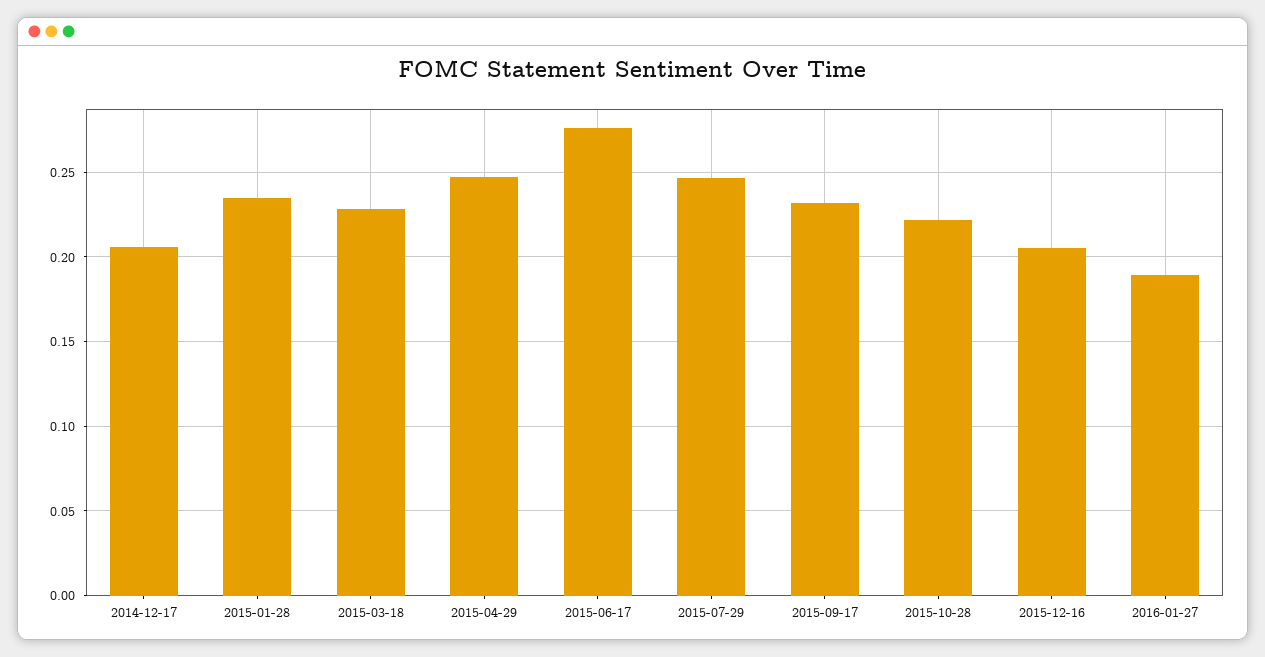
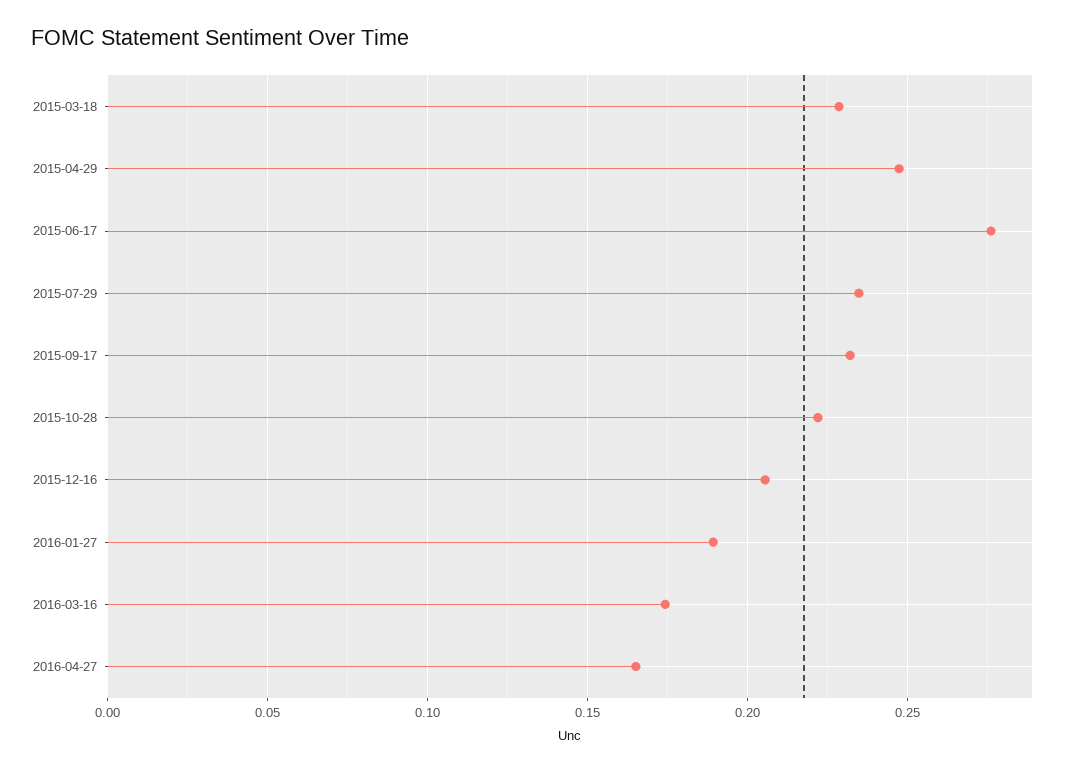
2014-12-17: 0.205 -> none
2015-01-28: 0.235 -> none
2015-07-29: 0.245 -> 0.235
2016-03-16: none -> 0.175
2016-04-27: none -> 0.165

